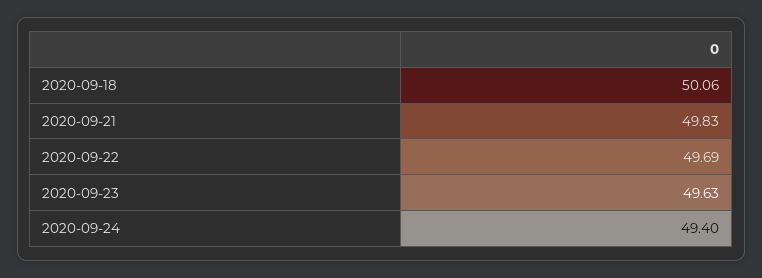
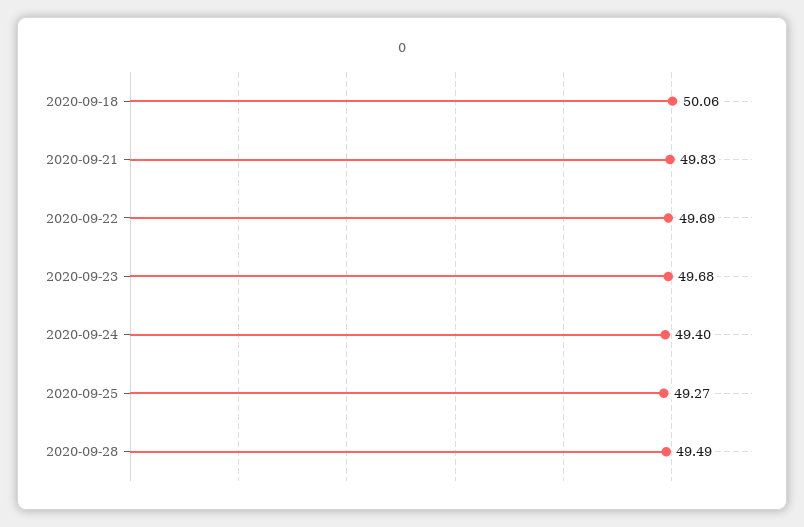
2020-09-23: 49.63 -> 49.68
2020-09-25: none -> 49.27
2020-09-28: none -> 49.49

